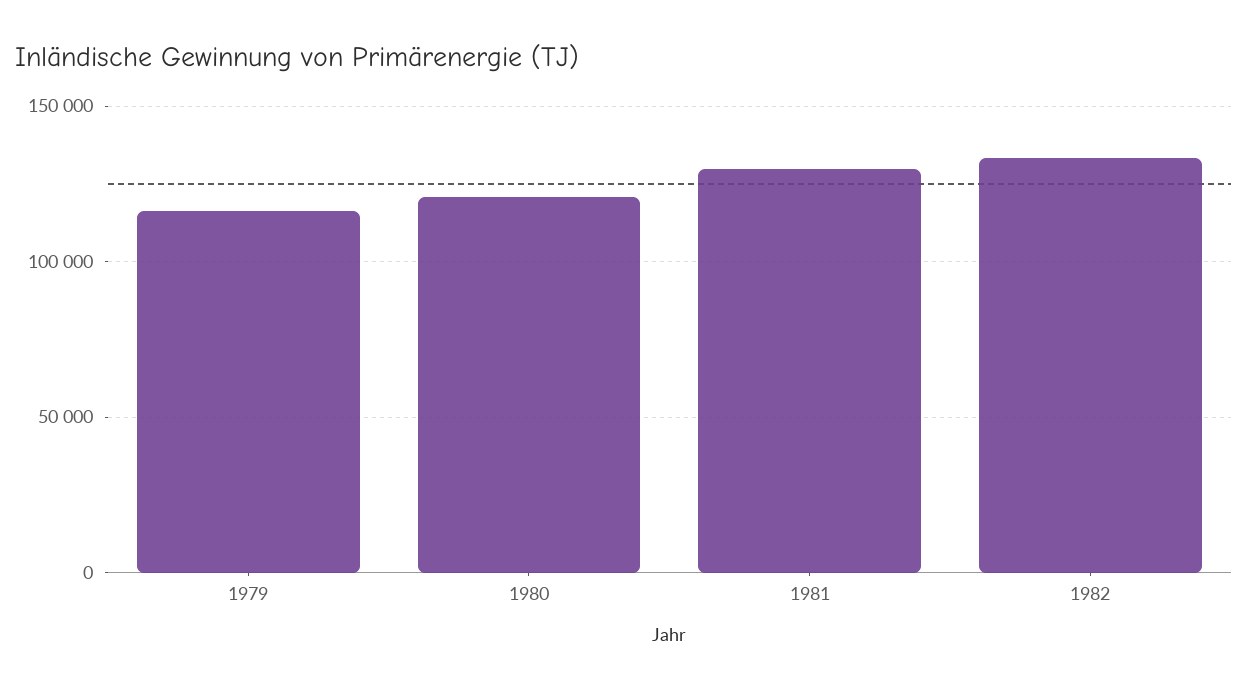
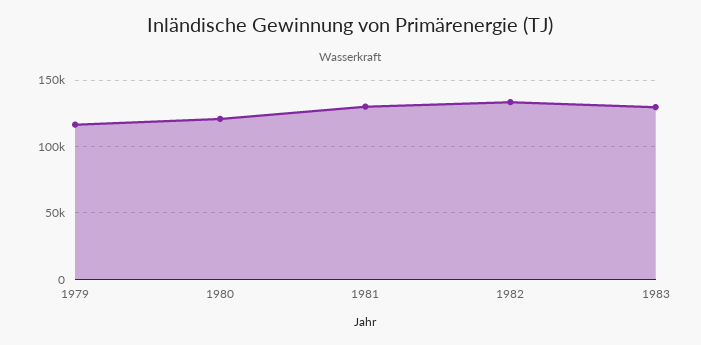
1983: none -> 130000

